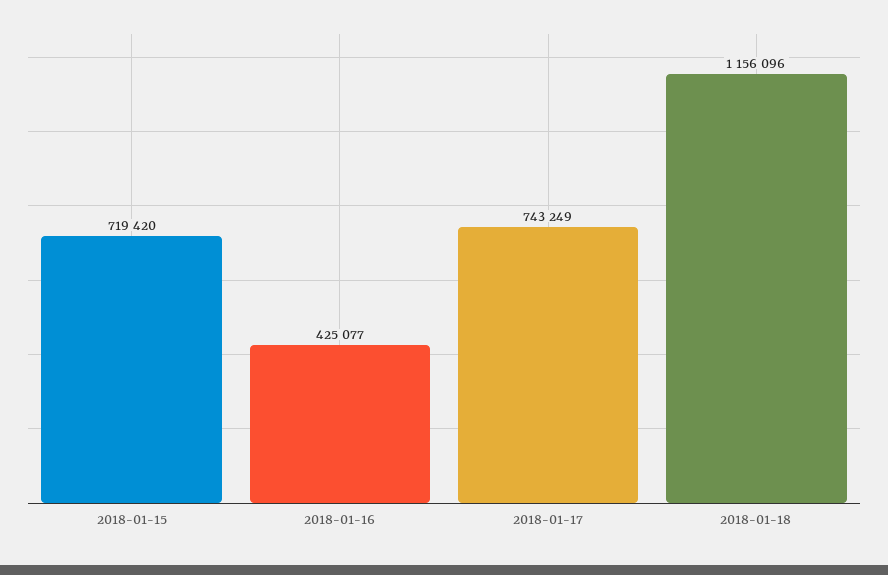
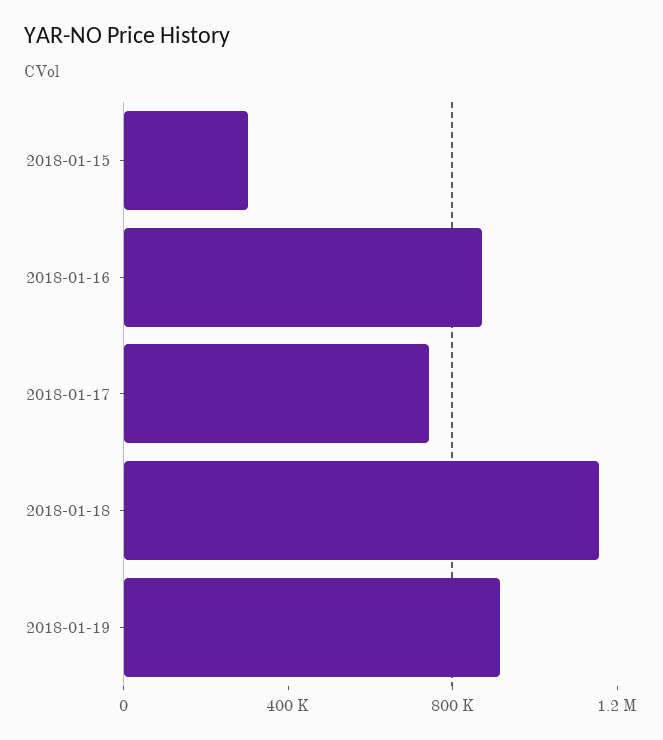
2018-01-15: 719420 -> 300000
2018-01-16: 425077 -> 900000
2018-01-19: none -> 900000

